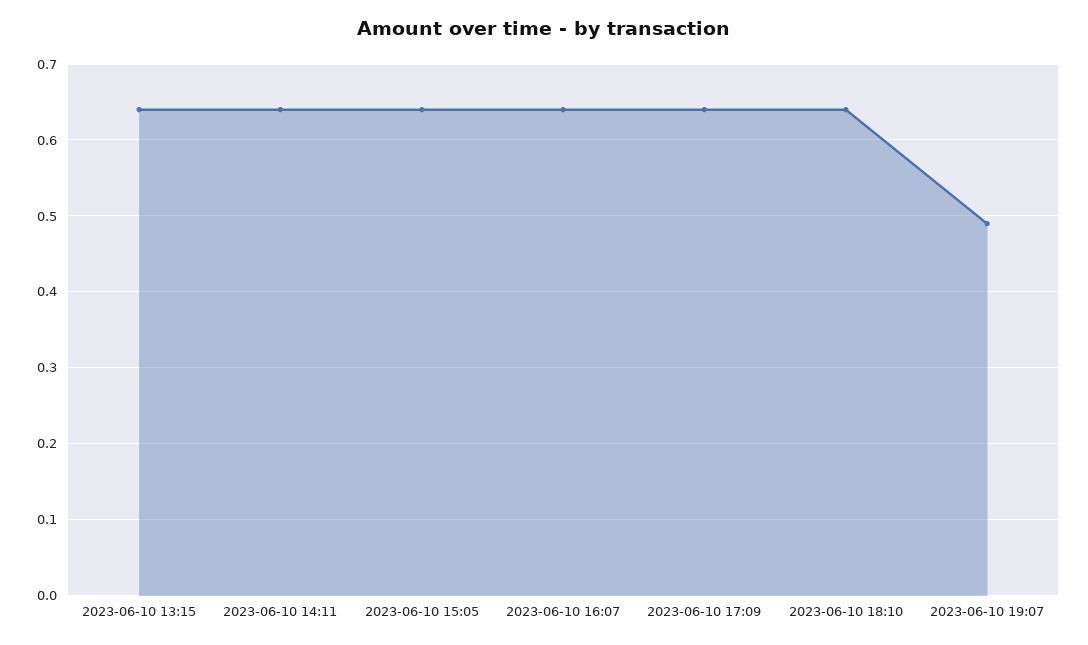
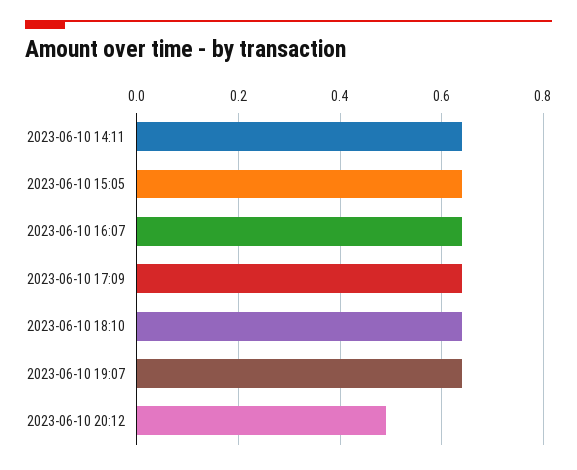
2023-06-10 13:15: 0.64 -> none
2023-06-10 19:07: 0.49 -> 0.65
2023-06-10 20:12: none -> 0.5

